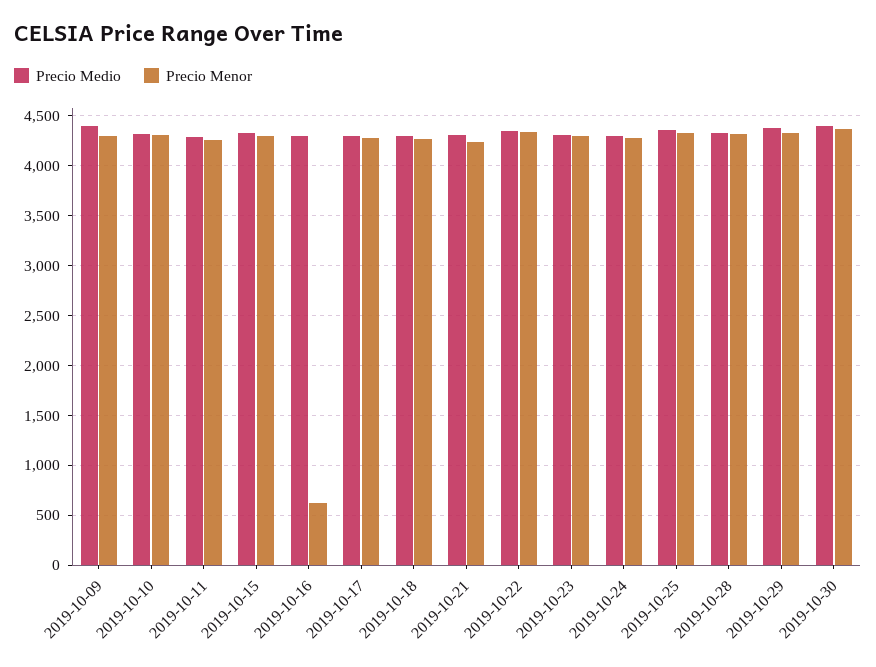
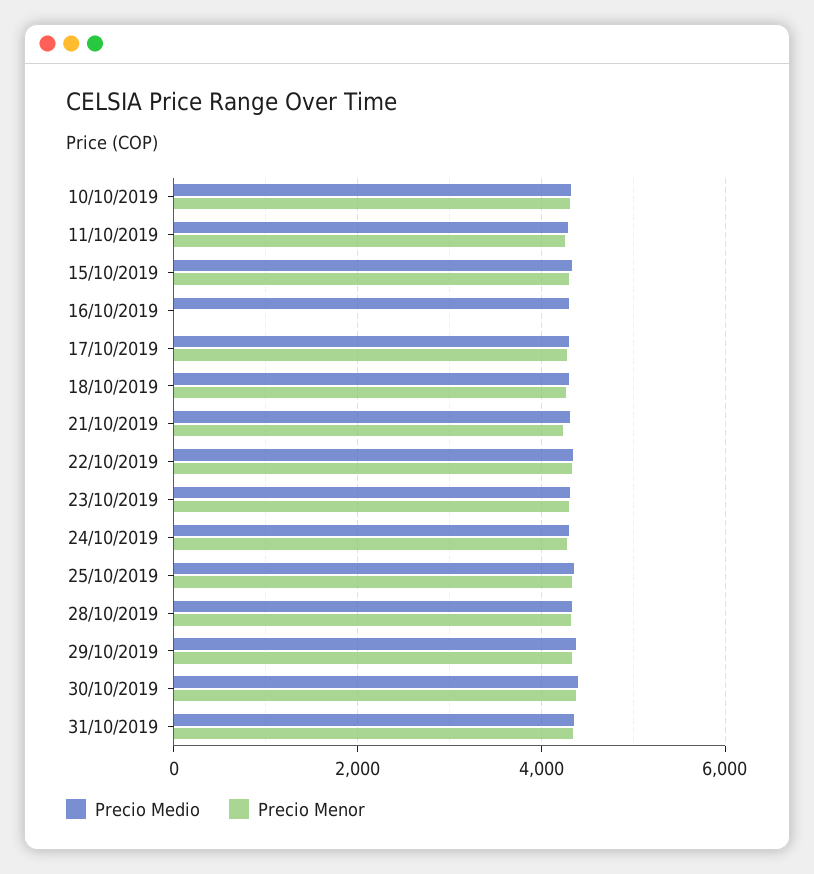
Precio Medio, 2019-10-09: 4400 -> none
Precio Menor, 2019-10-09: 4300 -> none
Precio Menor, 2019-10-16: 600 -> 0
Precio Medio, 31/10/2019: none -> 4400
Precio Menor, 31/10/2019: none -> 4400

